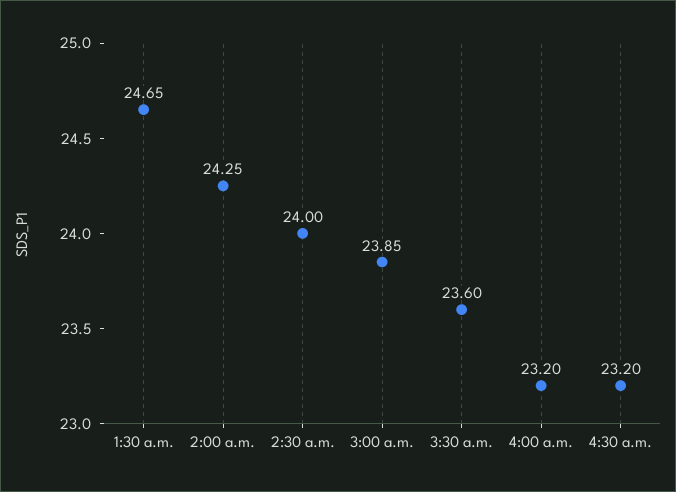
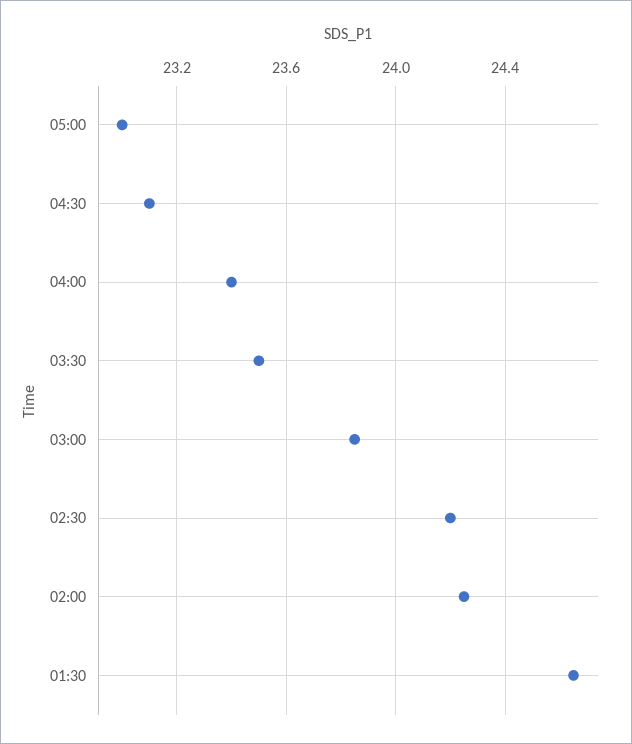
2:30 a.m.: 24 -> 24.2
3:30 a.m.: 23.6 -> 23.5
4:00 a.m.: 23.2 -> 23.4
4:30 a.m.: 23.2 -> 23.1
05:00: none -> 23

